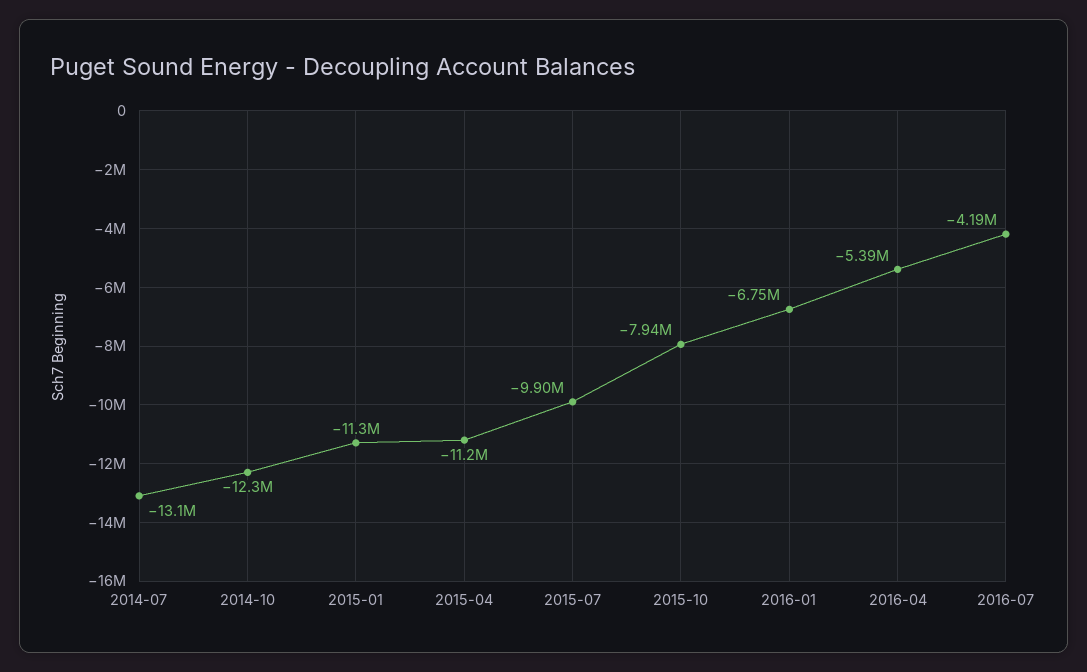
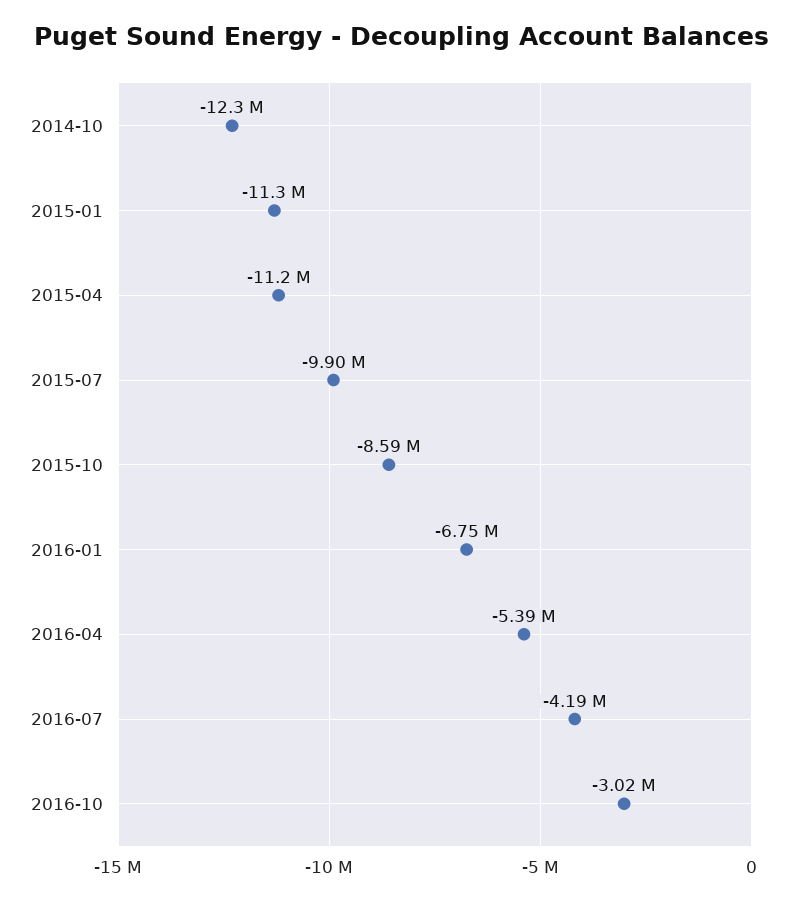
2014-07: -13100000 -> none
2015-10: -7940000 -> -8590000
2016-10: none -> -3020000

